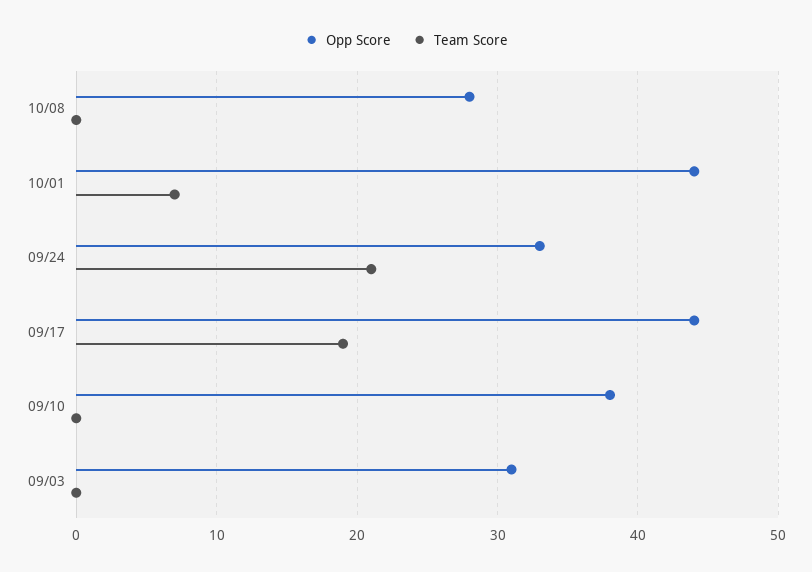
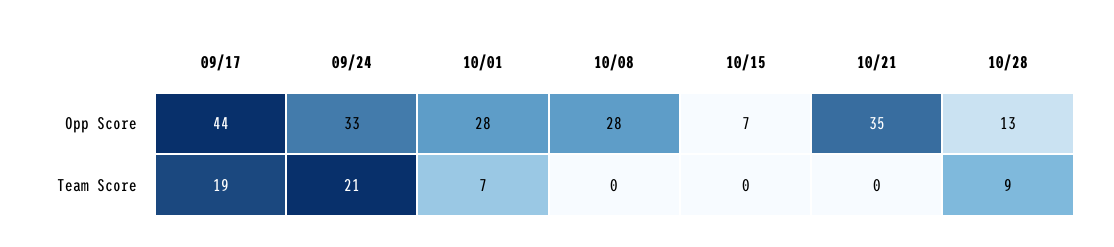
Opp Score, 10/01: 44 -> 28
Opp Score, 09/10: 38 -> none
Team Score, 09/10: 0 -> none
Opp Score, 09/03: 31 -> none
Team Score, 09/03: 0 -> none
Opp Score, 10/15: none -> 7
Opp Score, 10/21: none -> 35
Opp Score, 10/28: none -> 13
Team Score, 10/15: none -> 0
Team Score, 10/21: none -> 0
Team Score, 10/28: none -> 9

